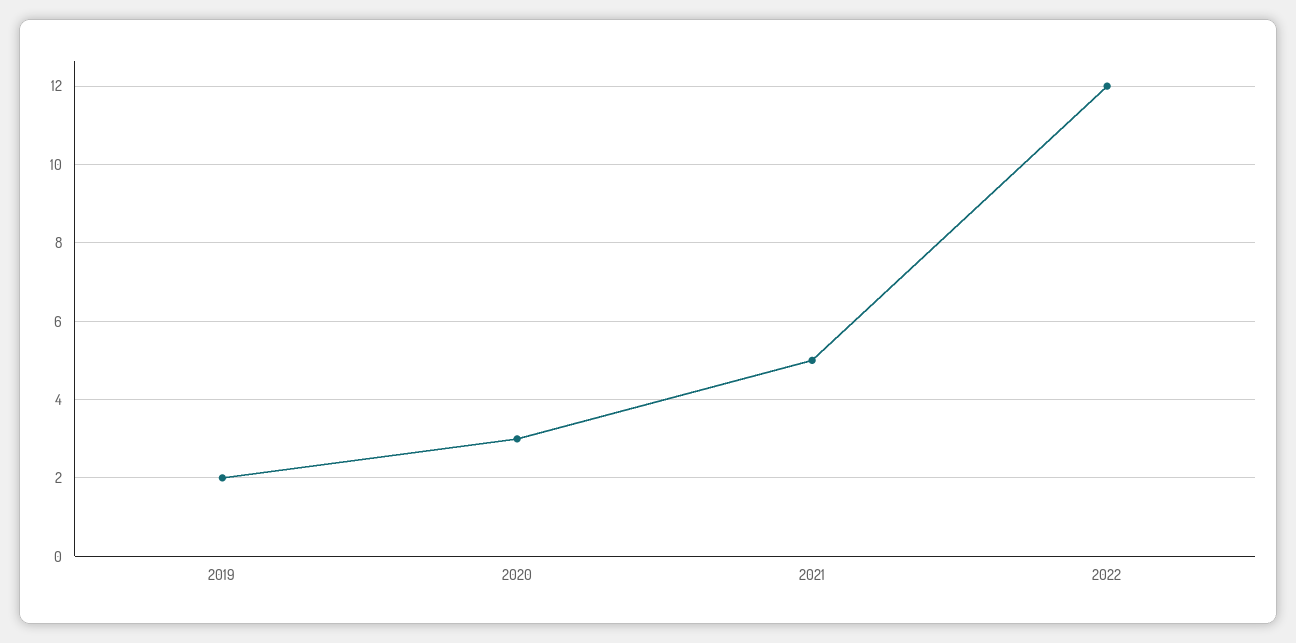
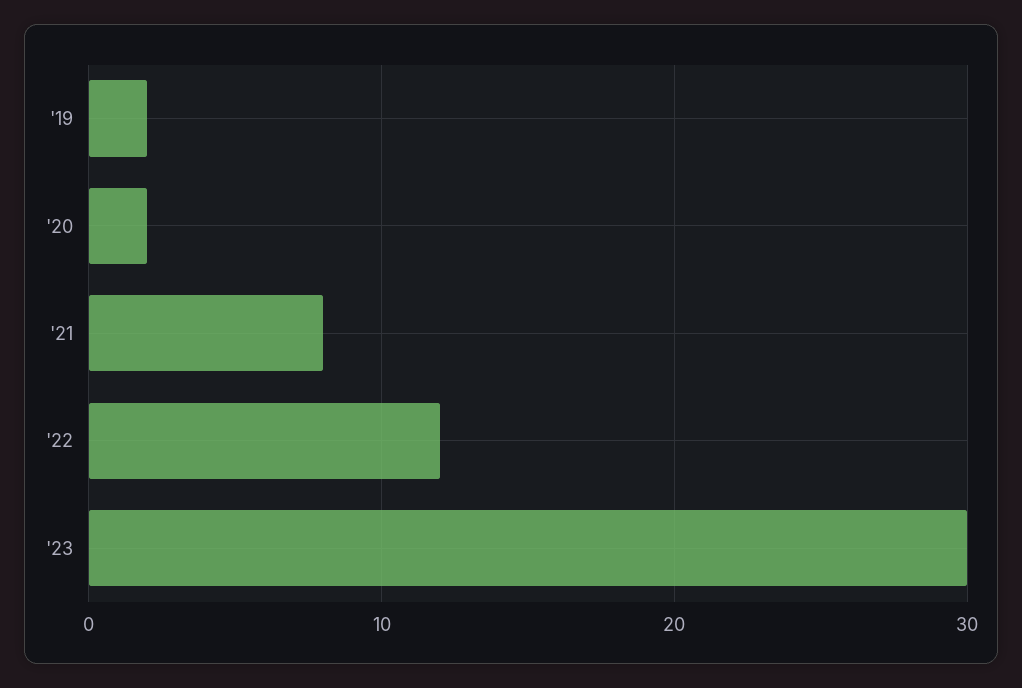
2020: 3 -> 2
2021: 5 -> 8
'23: none -> 30

